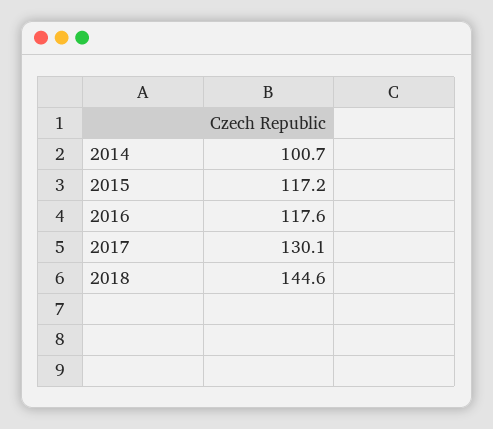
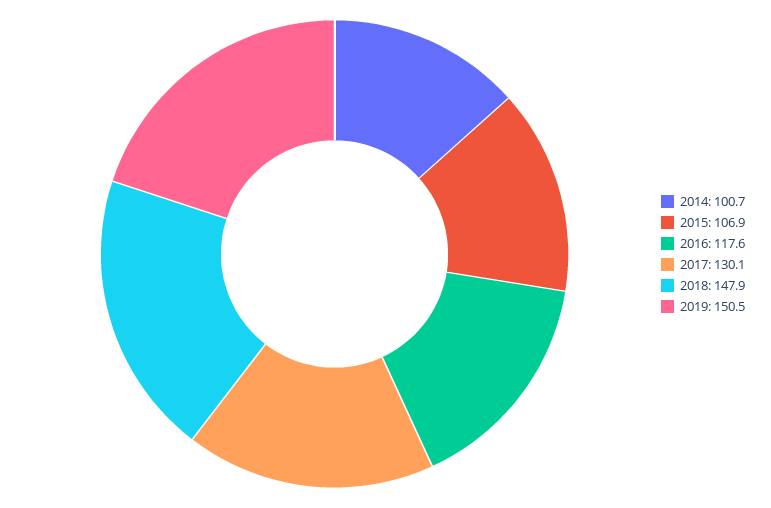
2015: 117.2 -> 106.9
2018: 144.6 -> 147.9
2019: none -> 150.5

